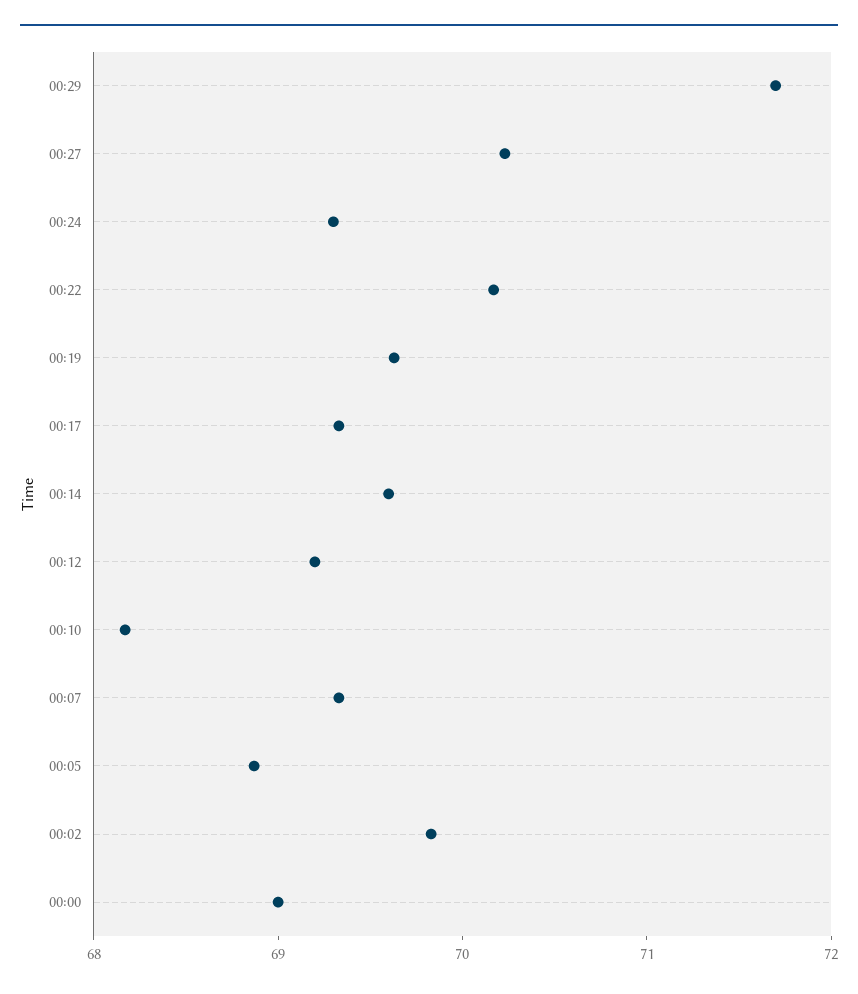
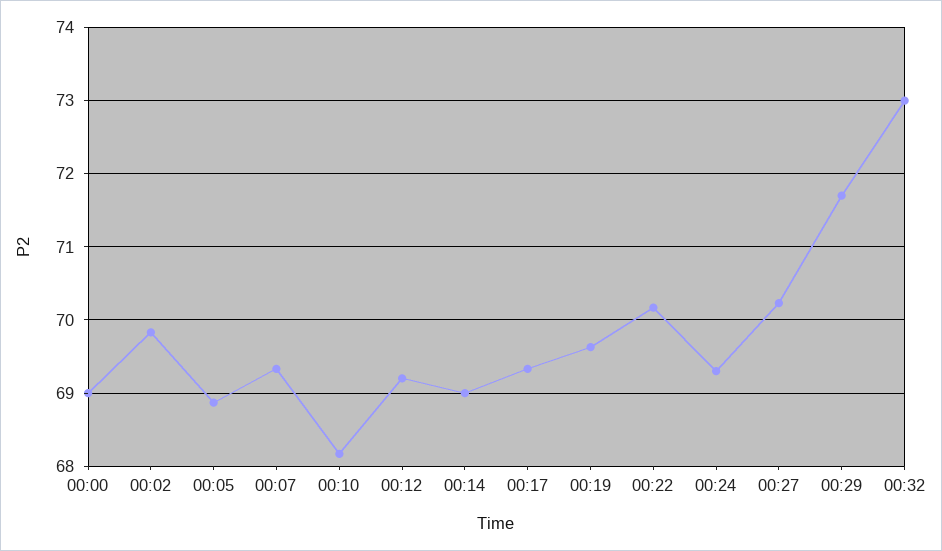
00:14: 69.6 -> 69
00:32: none -> 73

